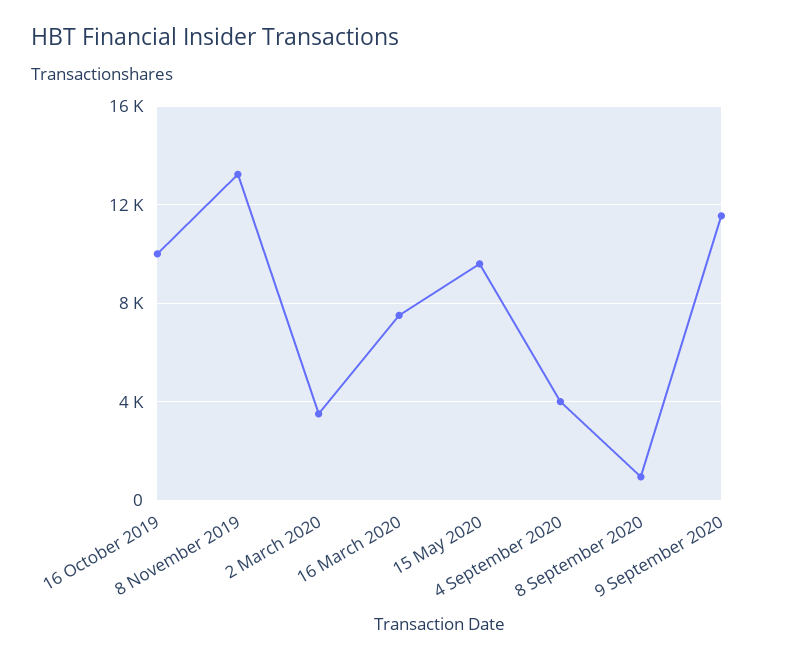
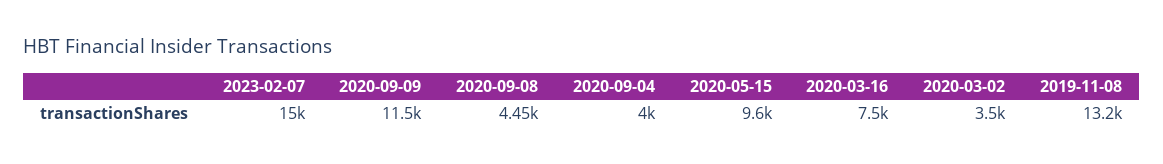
16 October 2019: 10000 -> none
8 September 2020: 1000 -> 4450
2023-02-07: none -> 15000

